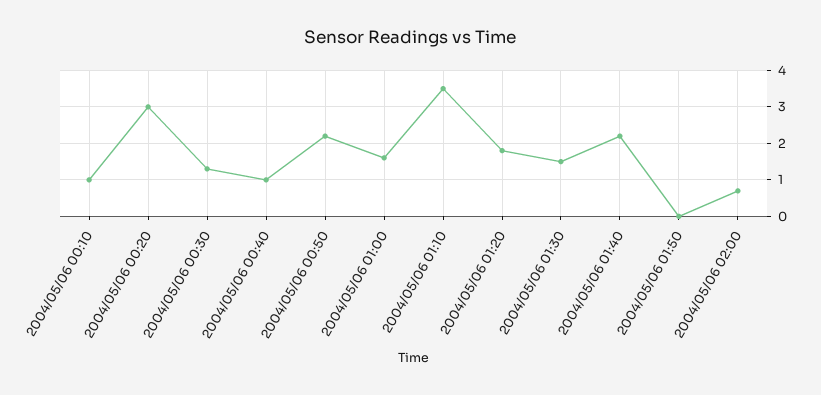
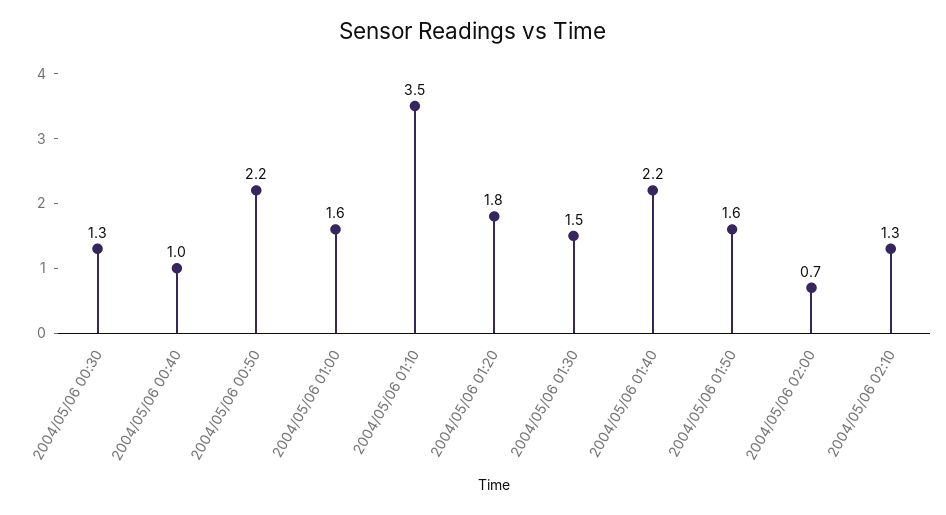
2004/05/06 00:10: 1 -> none
2004/05/06 00:20: 3 -> none
2004/05/06 01:50: 0 -> 1.6
2004/05/06 02:10: none -> 1.3

